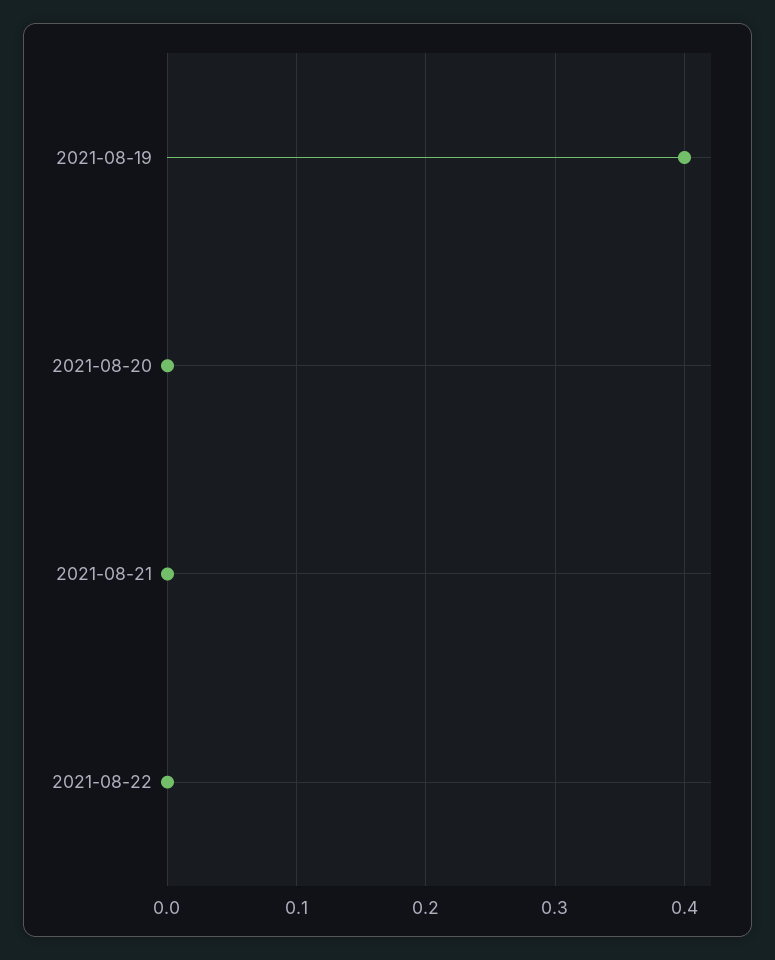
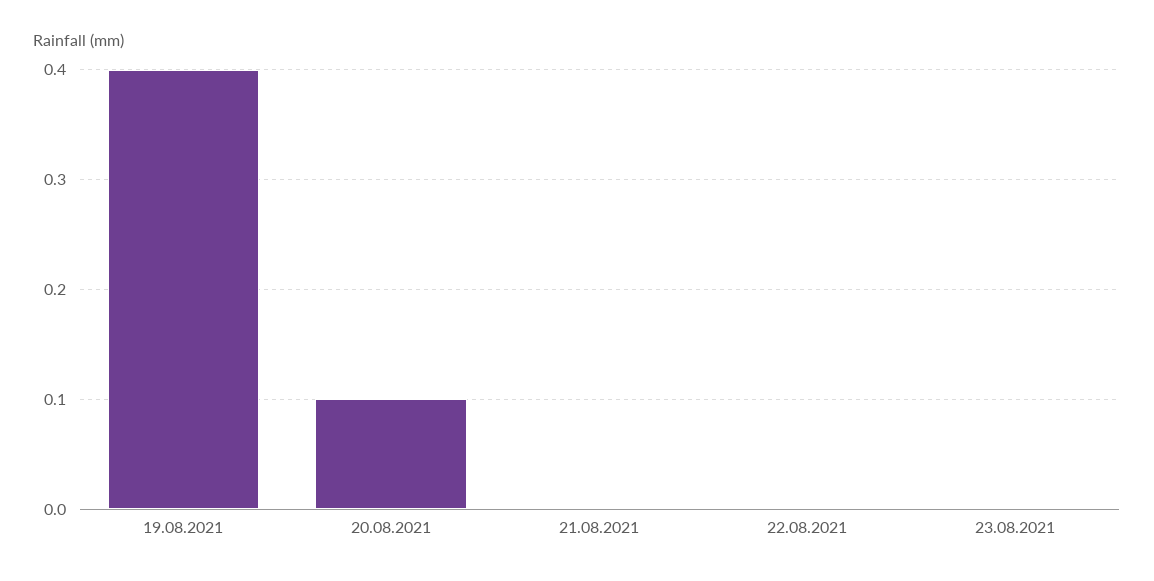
2021-08-20: 0 -> 0.1
23.08.2021: none -> 0

